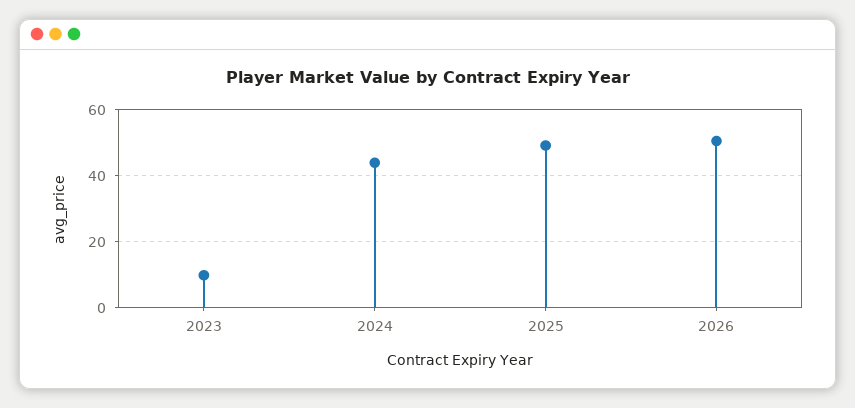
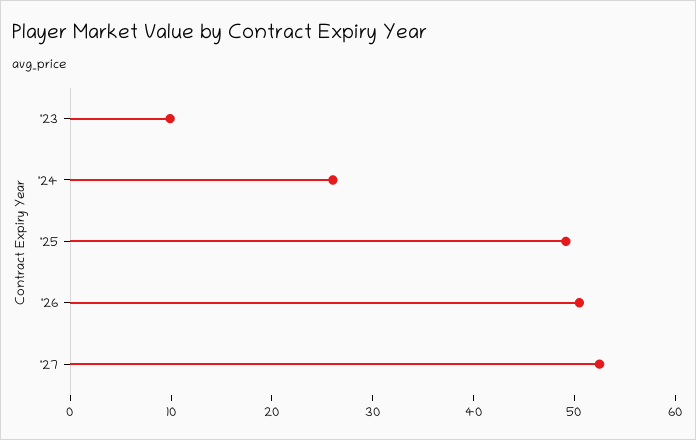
2024: 44 -> 26
'27: none -> 52

